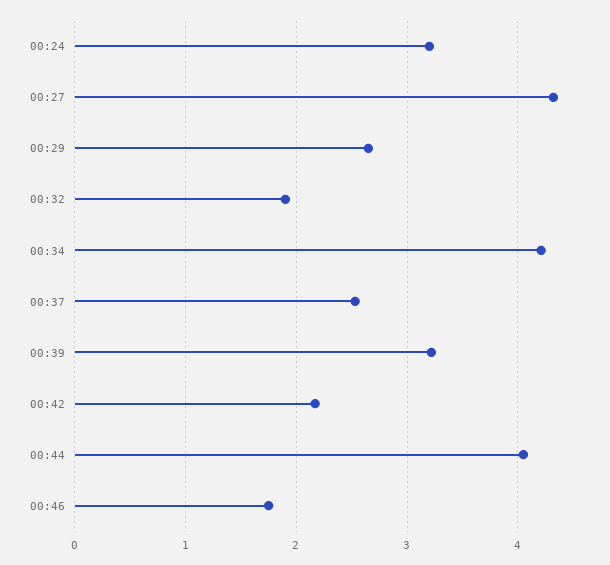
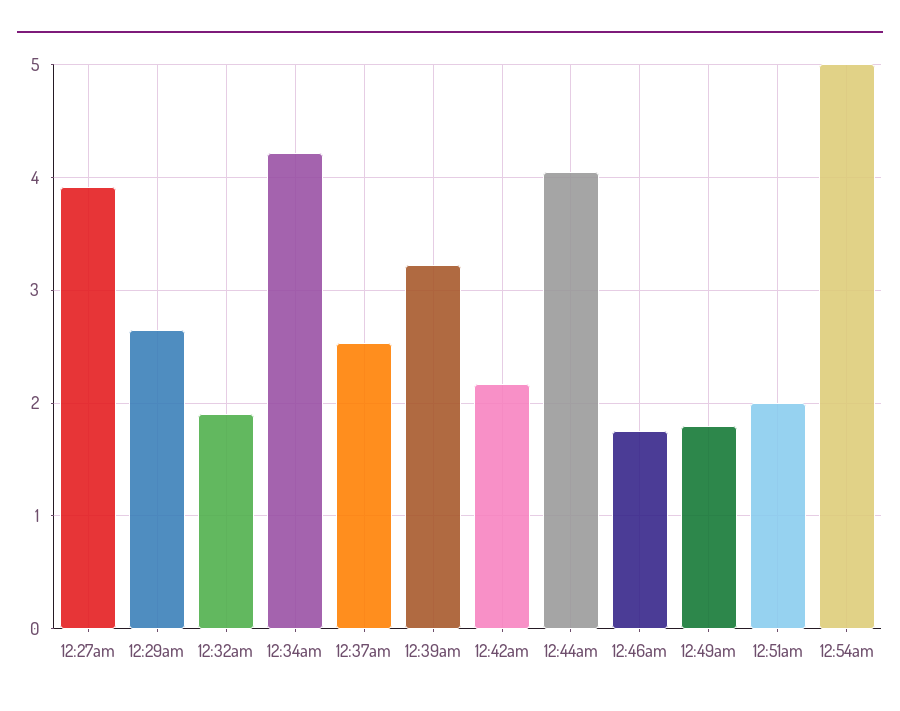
00:24: 3.2 -> none
00:27: 4.3 -> 3.9
12:49am: none -> 1.8
12:51am: none -> 2
12:54am: none -> 5

